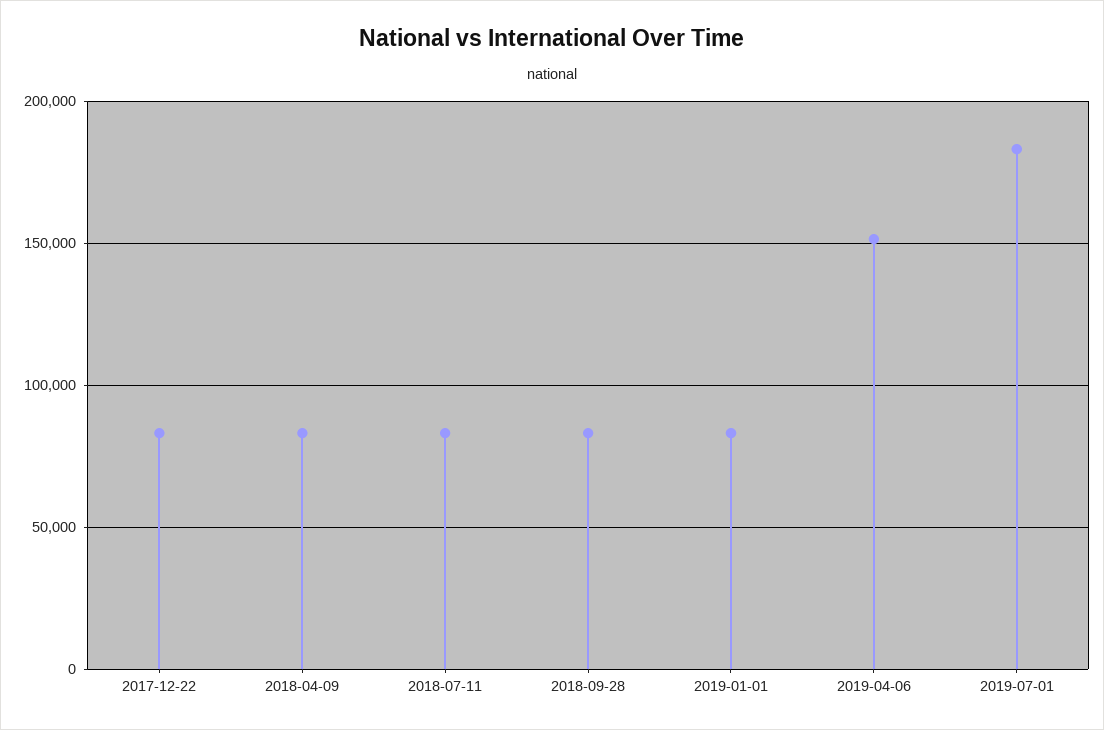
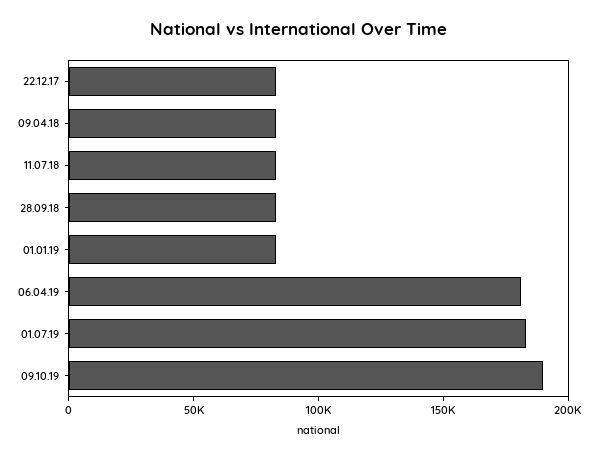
2019-04-06: 150000 -> 180000
09.10.19: none -> 190000

